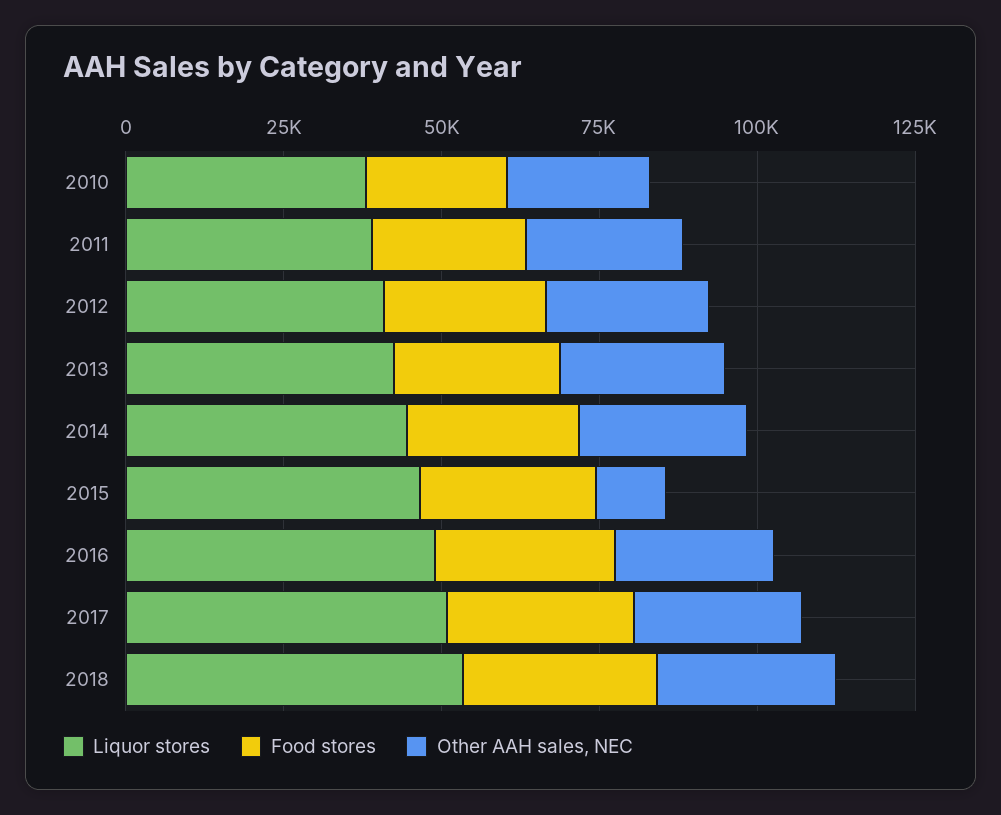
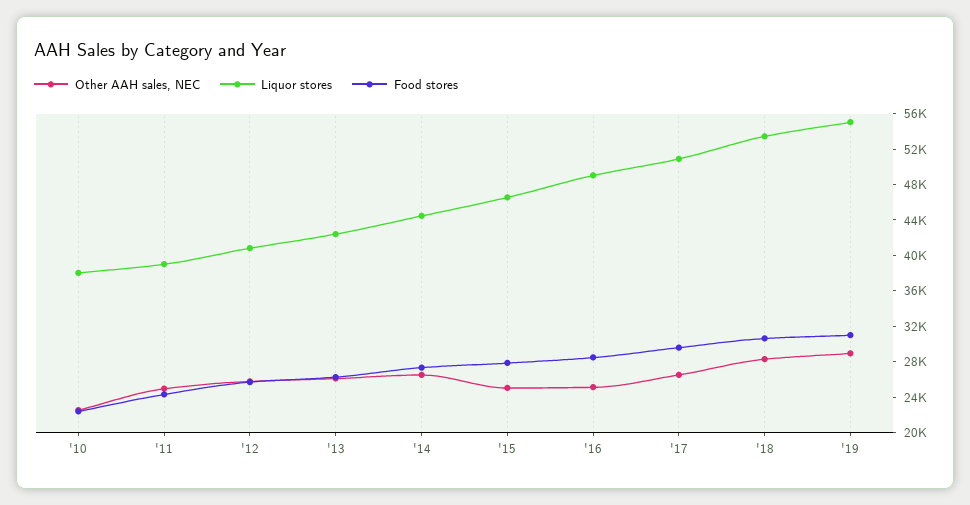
Other AAH sales, NEC, 2015: 10000 -> 25000
Other AAH sales, NEC, '19: none -> 29000
Liquor stores, '19: none -> 55000
Food stores, '19: none -> 31000

